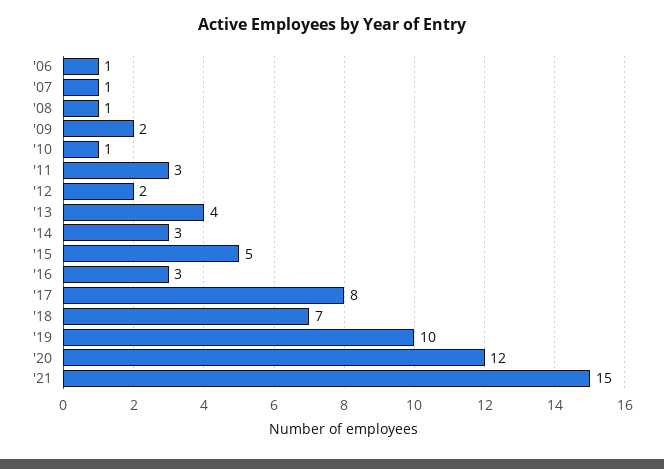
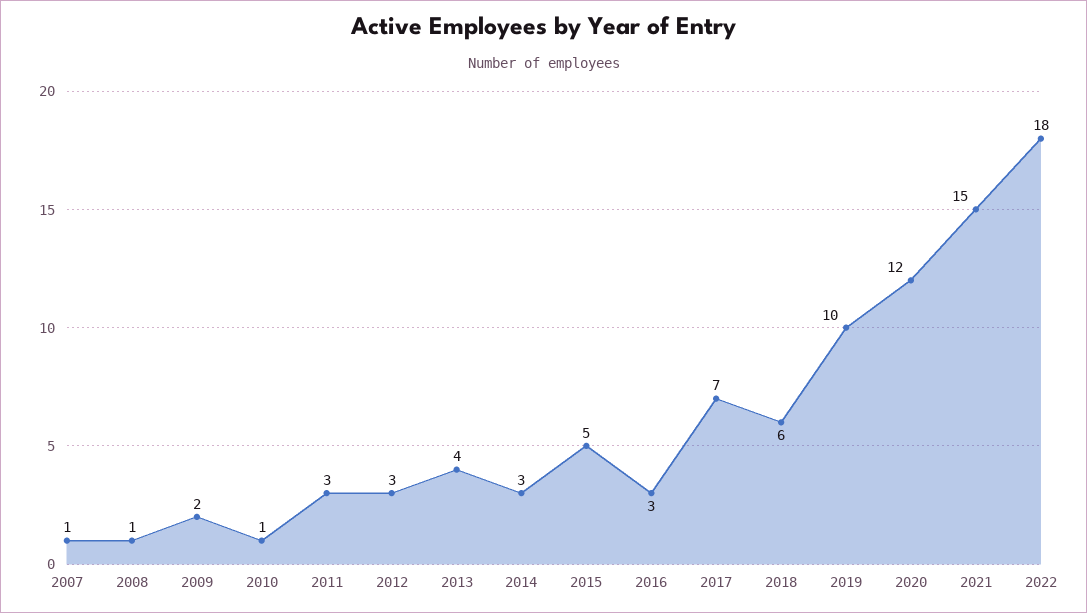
'06: 1 -> none
'12: 2 -> 3
'17: 8 -> 7
'18: 7 -> 6
2022: none -> 18

